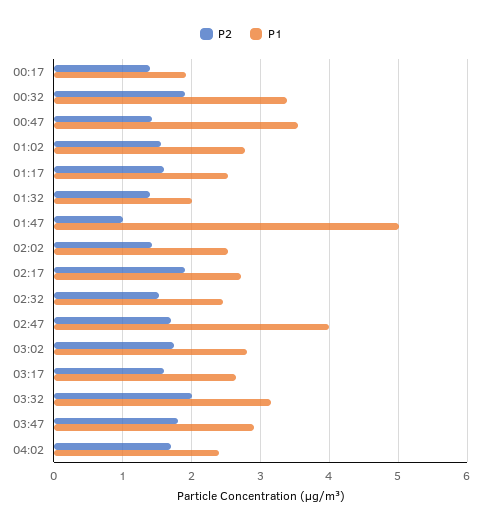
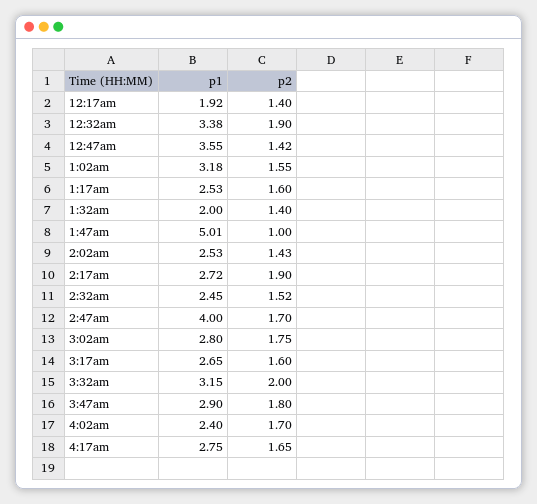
P1, 01:02: 2.8 -> 3.18
P1, 4:17am: none -> 2.75
P2, 4:17am: none -> 1.65

